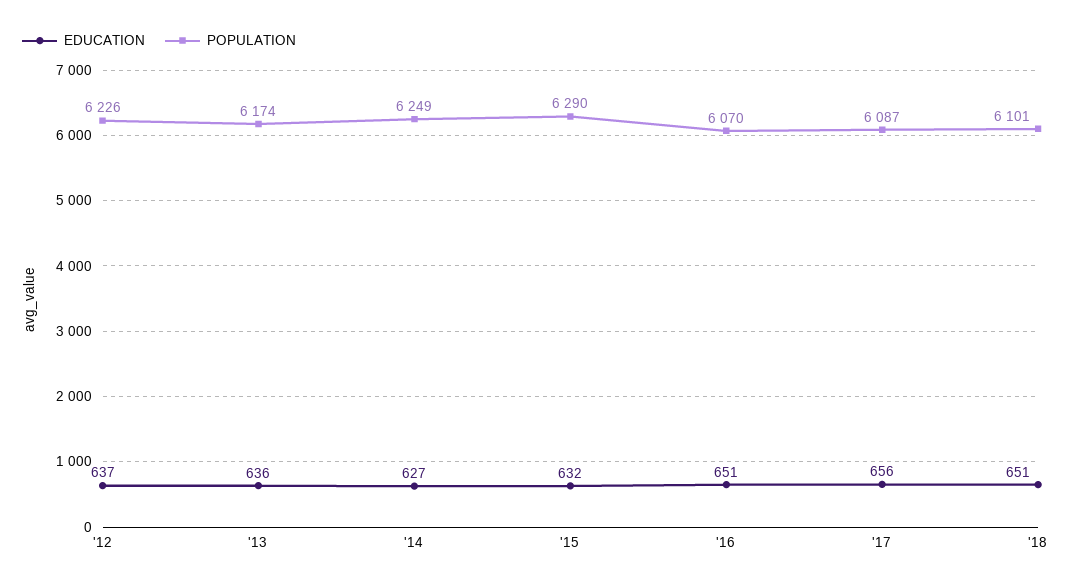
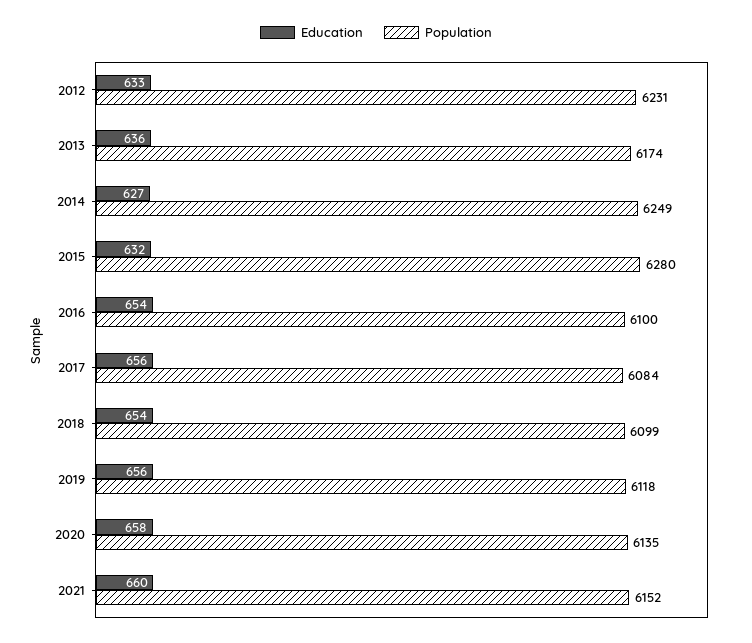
EDUCATION, '12: 637 -> 633
POPULATION, '12: 6226 -> 6231
POPULATION, '15: 6290 -> 6280
EDUCATION, '16: 651 -> 654
POPULATION, '16: 6070 -> 6100
POPULATION, '17: 6087 -> 6084
EDUCATION, '18: 651 -> 654
POPULATION, '18: 6101 -> 6099
EDUCATION, 2019: none -> 656
POPULATION, 2019: none -> 6118
EDUCATION, 2020: none -> 658
POPULATION, 2020: none -> 6135
EDUCATION, 2021: none -> 660
POPULATION, 2021: none -> 6152

